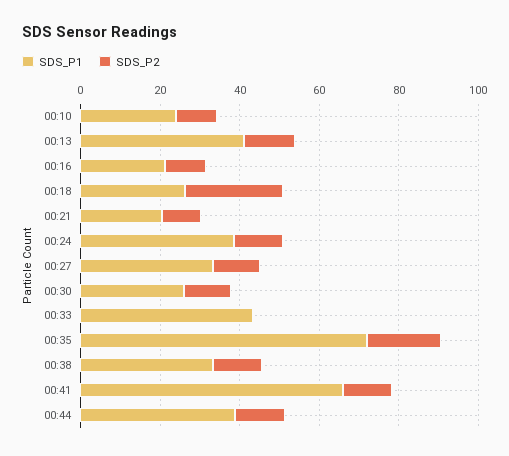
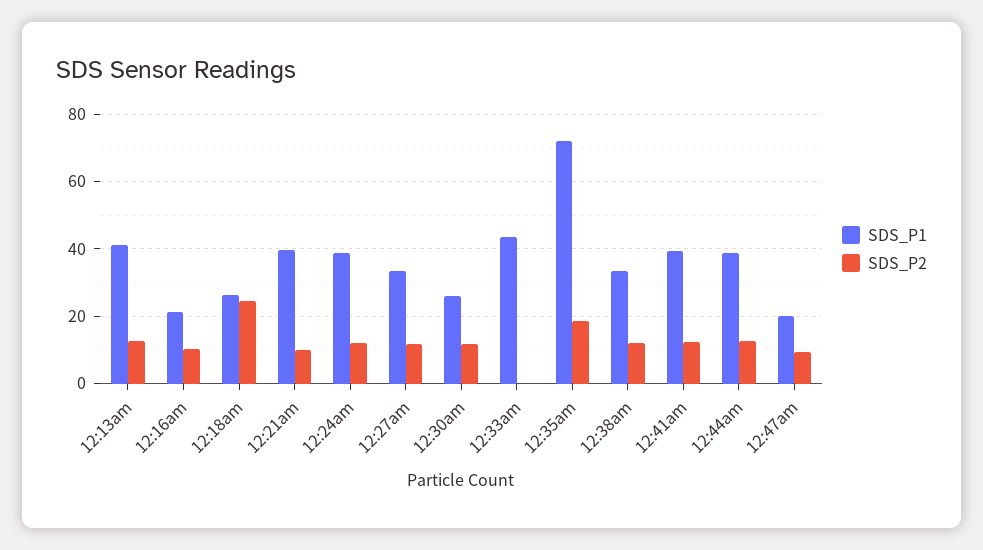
SDS_P1, 00:10: 25 -> none
SDS_P2, 00:10: 10 -> none
SDS_P1, 00:21: 20 -> 40
SDS_P1, 00:41: 65 -> 40
SDS_P1, 12:47am: none -> 20
SDS_P2, 12:47am: none -> 10

